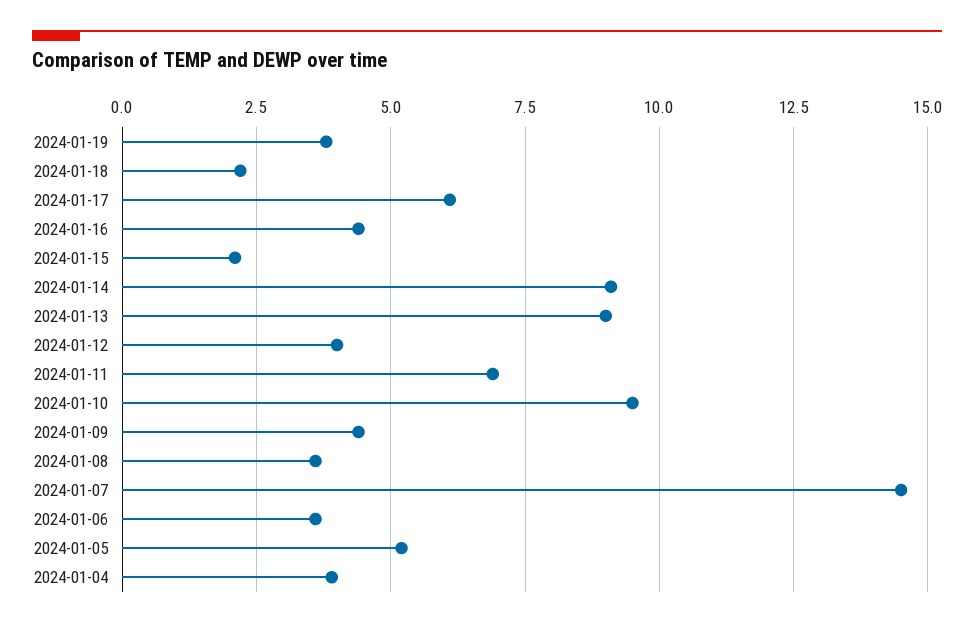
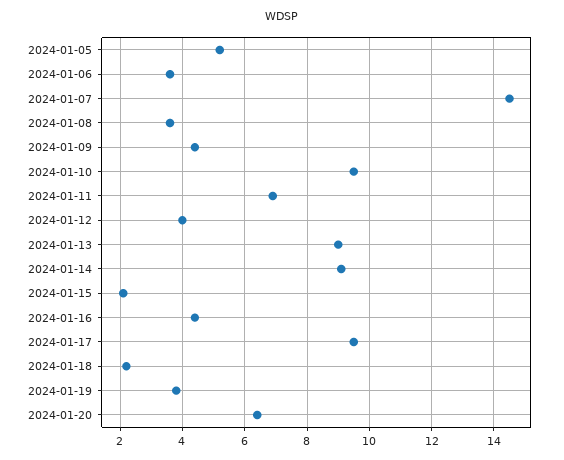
2024-01-17: 6 -> 9.5
2024-01-04: 4 -> none
2024-01-20: none -> 6.5

